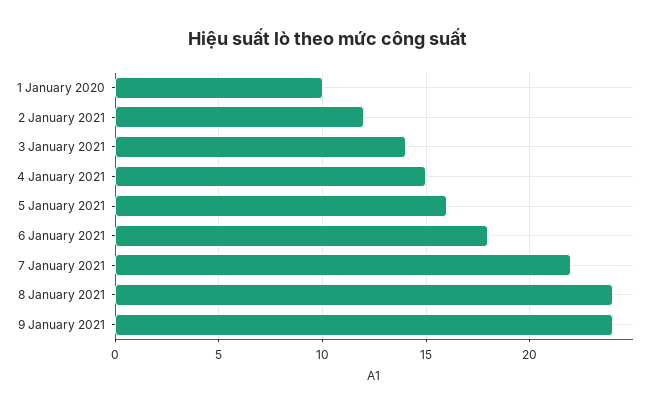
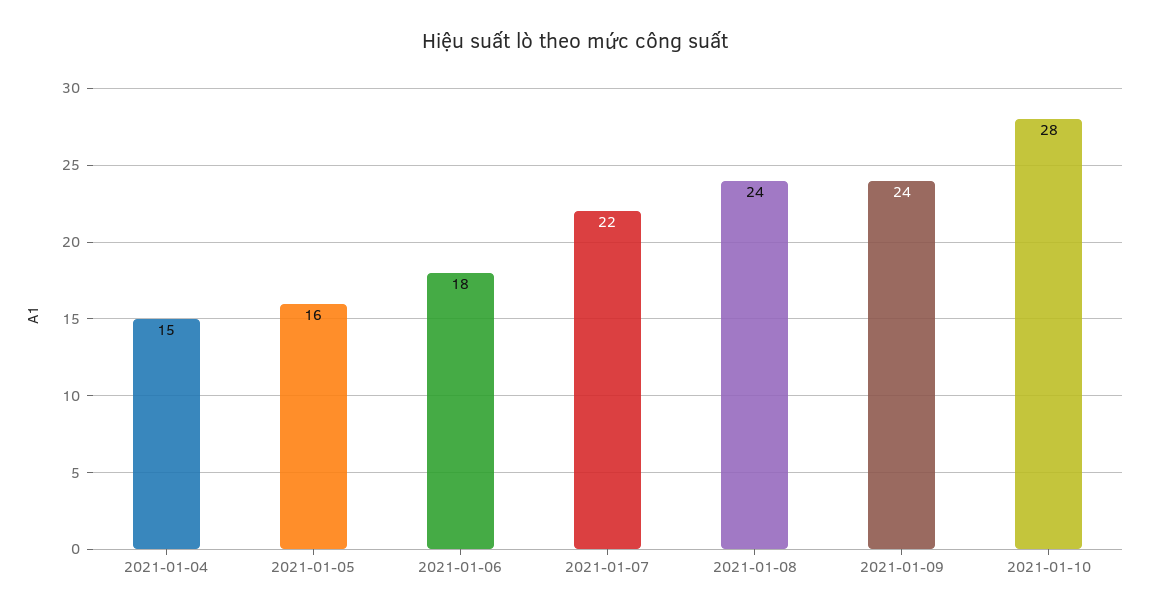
1 January 2020: 10 -> none
2 January 2021: 12 -> none
3 January 2021: 14 -> none
2021-01-10: none -> 28

